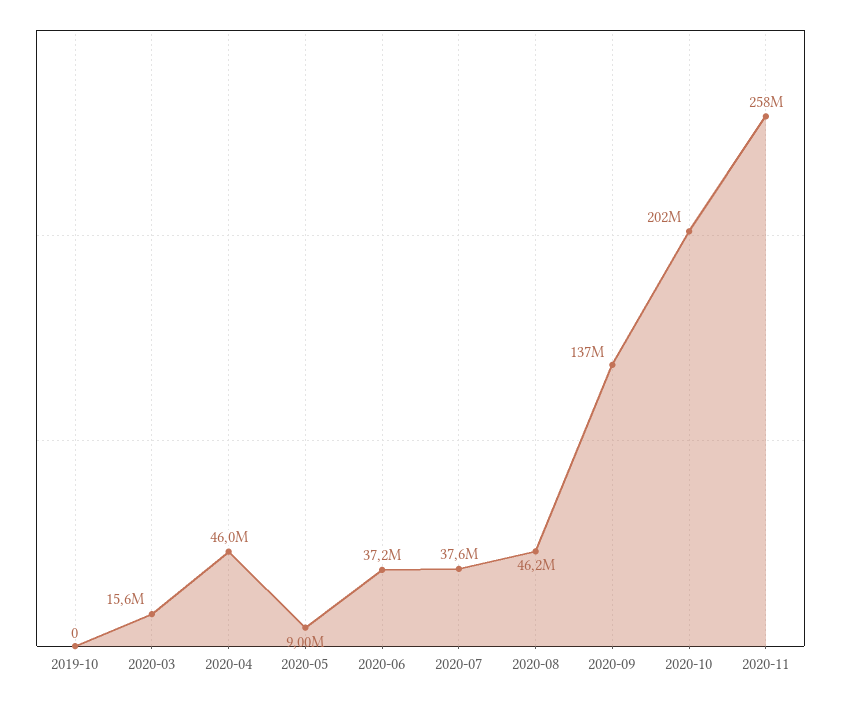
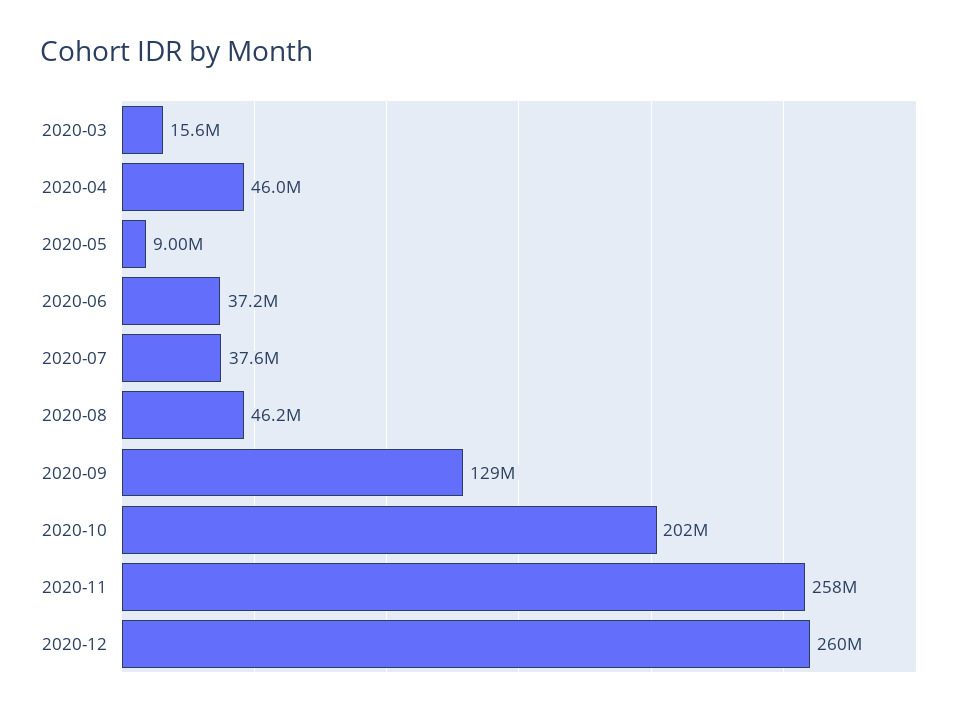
2019-10: 0 -> none
2020-09: 137000000 -> 129000000
2020-12: none -> 260000000

